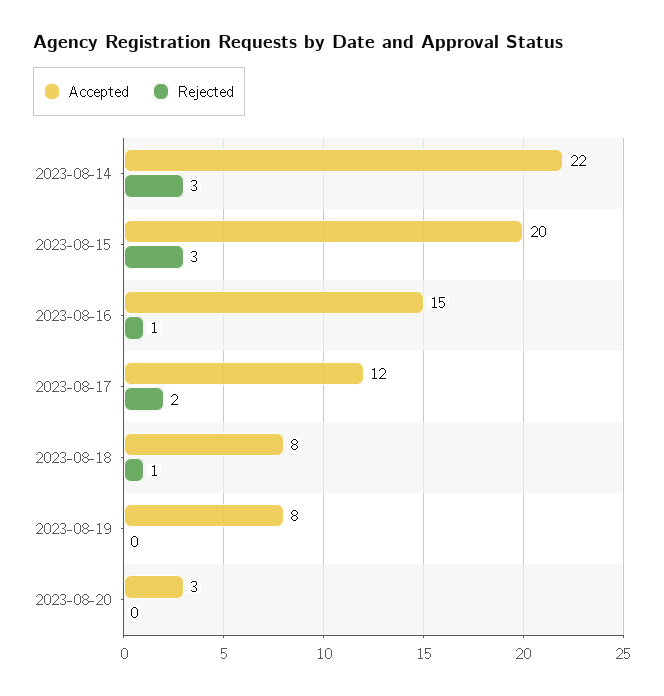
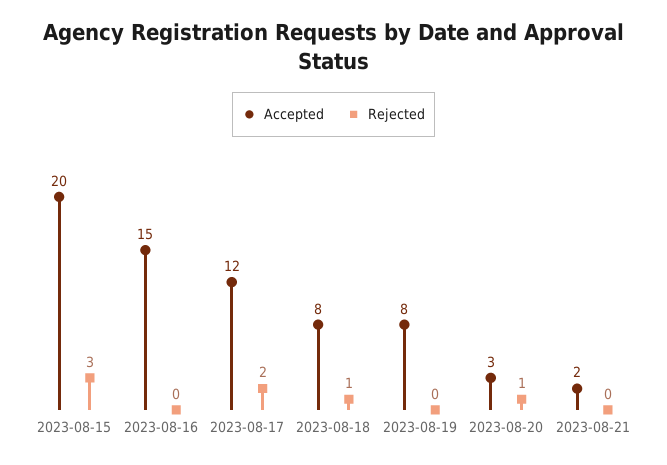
Accepted, 2023-08-14: 22 -> none
Rejected, 2023-08-14: 3 -> none
Rejected, 2023-08-16: 1 -> 0
Rejected, 2023-08-20: 0 -> 1
Accepted, 2023-08-21: none -> 2
Rejected, 2023-08-21: none -> 0

